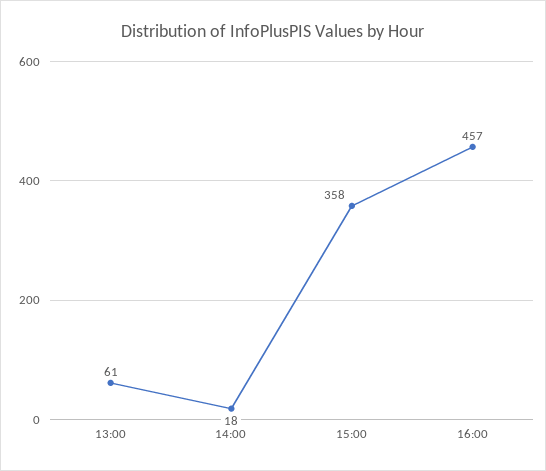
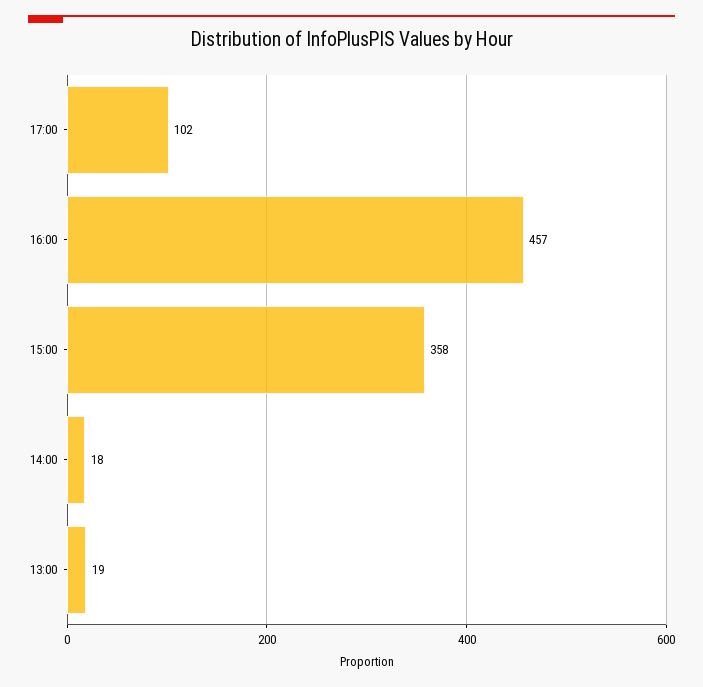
13:00: 61 -> 19
17:00: none -> 102

